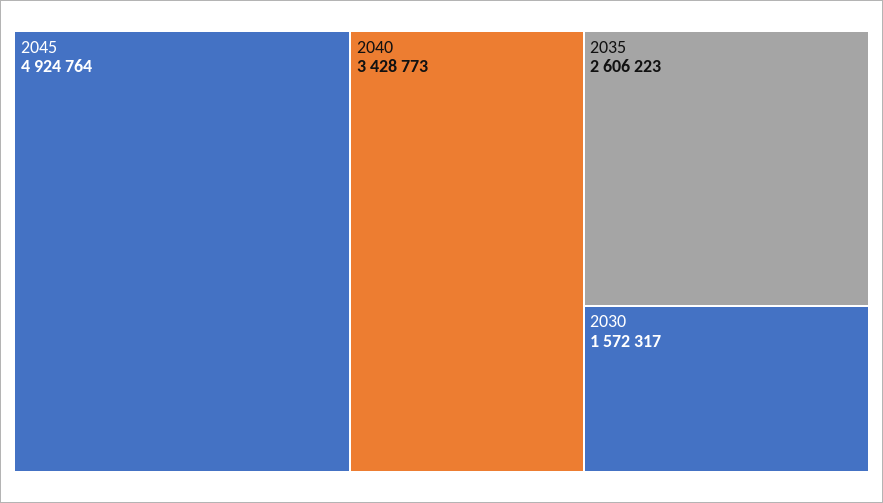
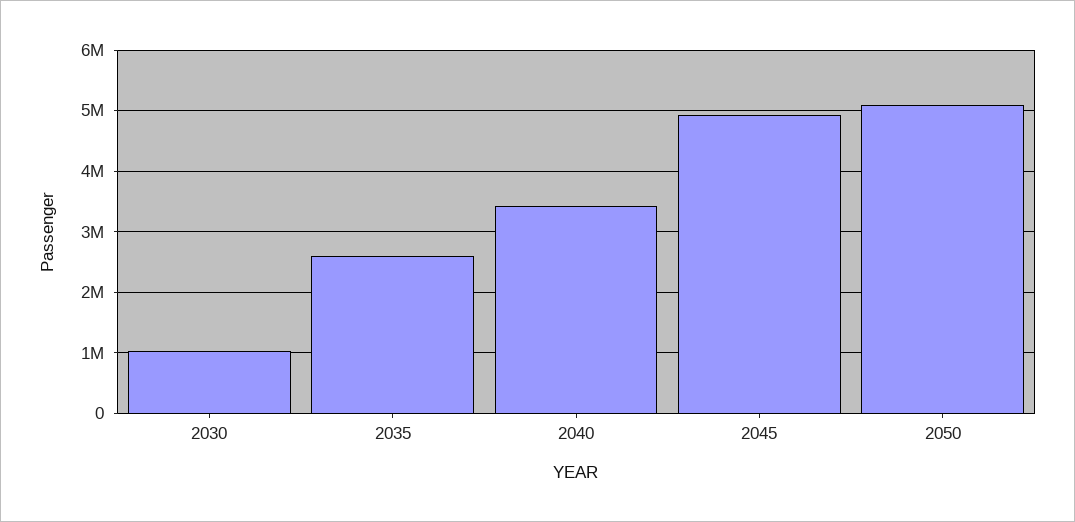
2030: 1572317 -> 1000000
2050: none -> 5100000

